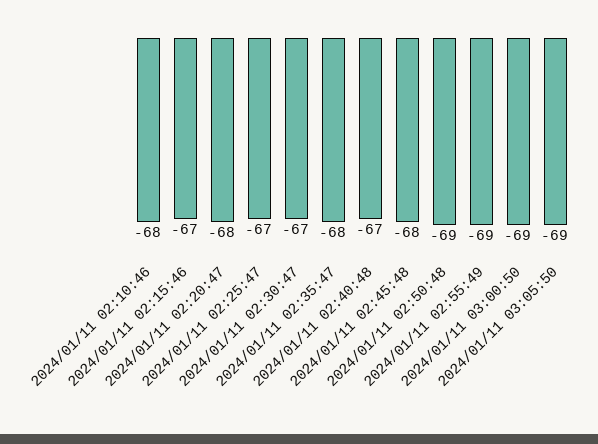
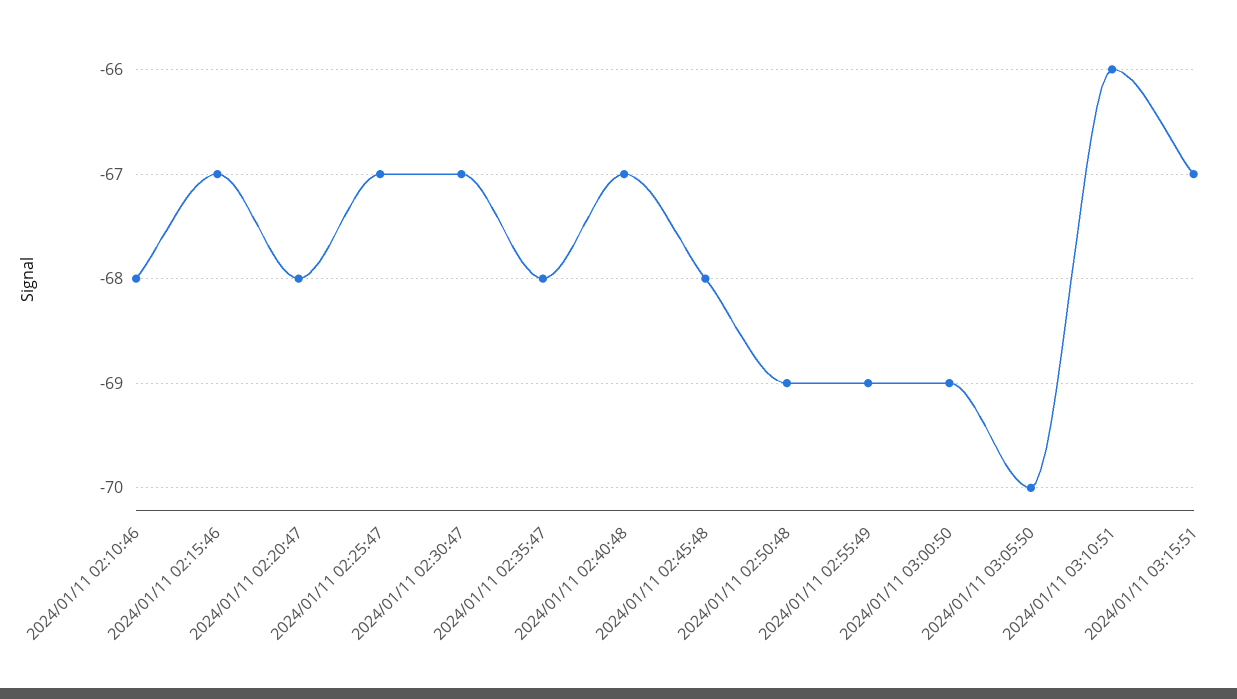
2024/01/11 03:05:50: -69 -> -70
2024/01/11 03:10:51: none -> -66
2024/01/11 03:15:51: none -> -67

